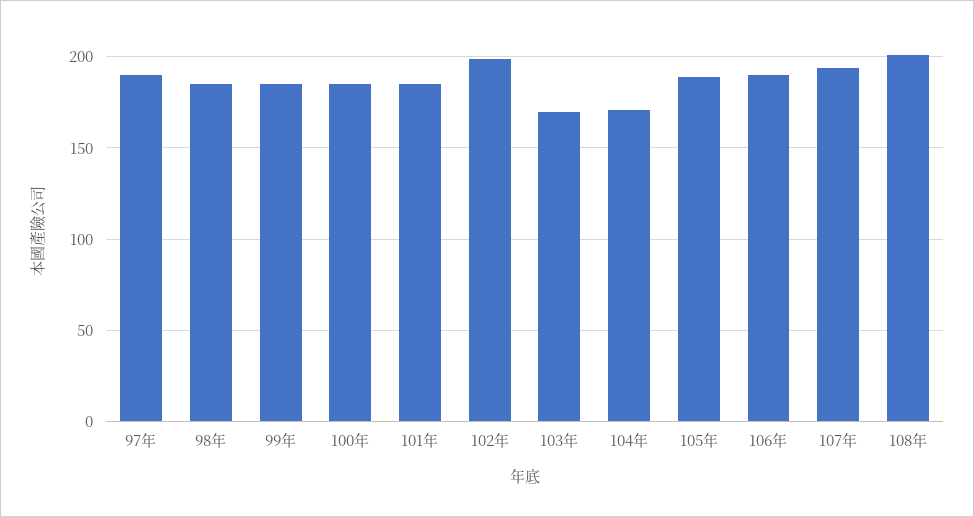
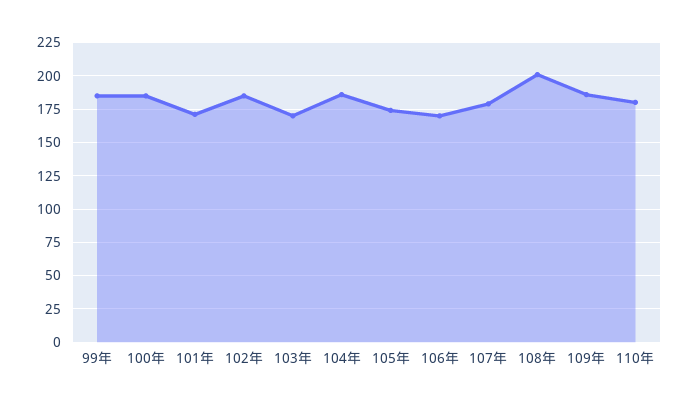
97年: 190 -> none
98年: 185 -> none
101年: 185 -> 170
102年: 200 -> 185
104年: 170 -> 185
105年: 190 -> 175
106年: 190 -> 170
107年: 195 -> 180
109年: none -> 185
110年: none -> 180

